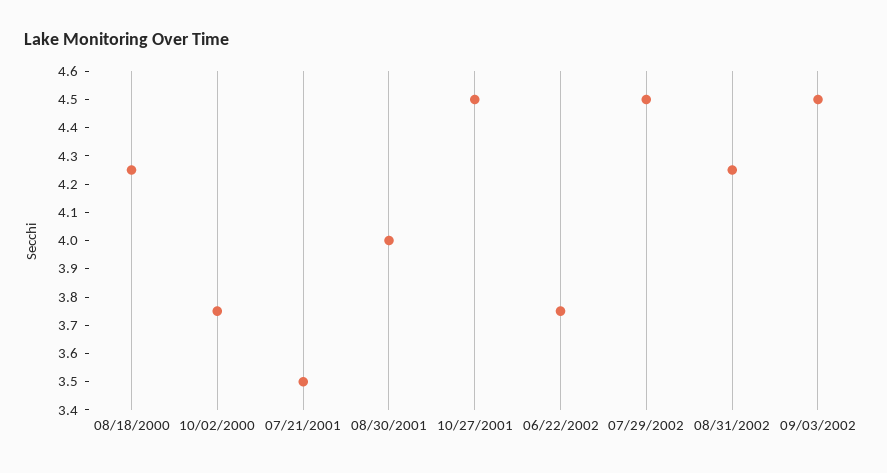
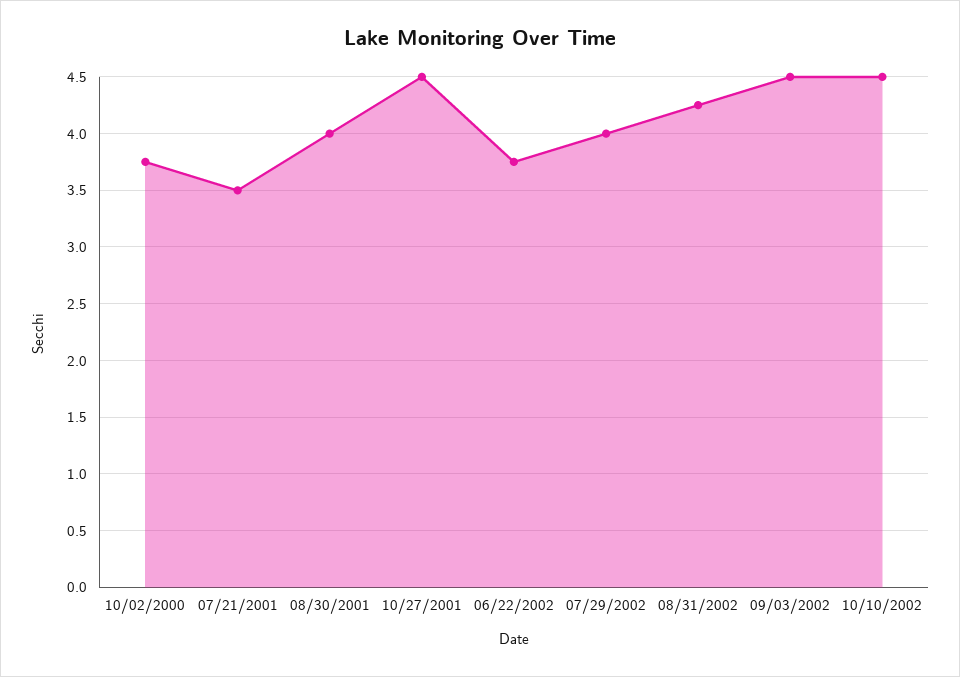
08/18/2000: 4.25 -> none
07/29/2002: 4.5 -> 4
10/10/2002: none -> 4.5

